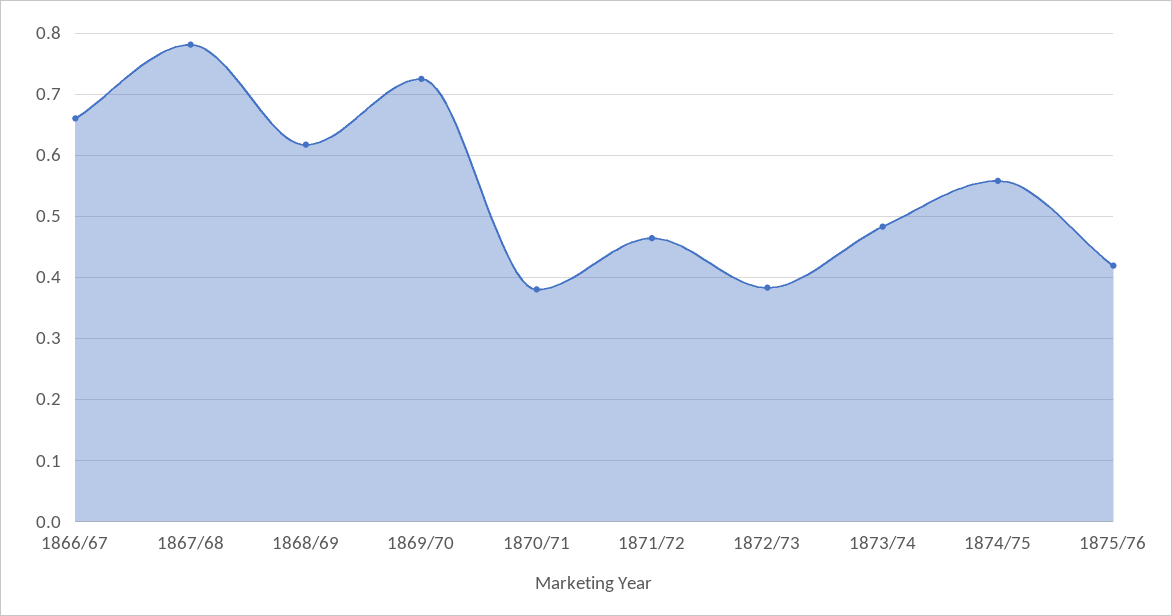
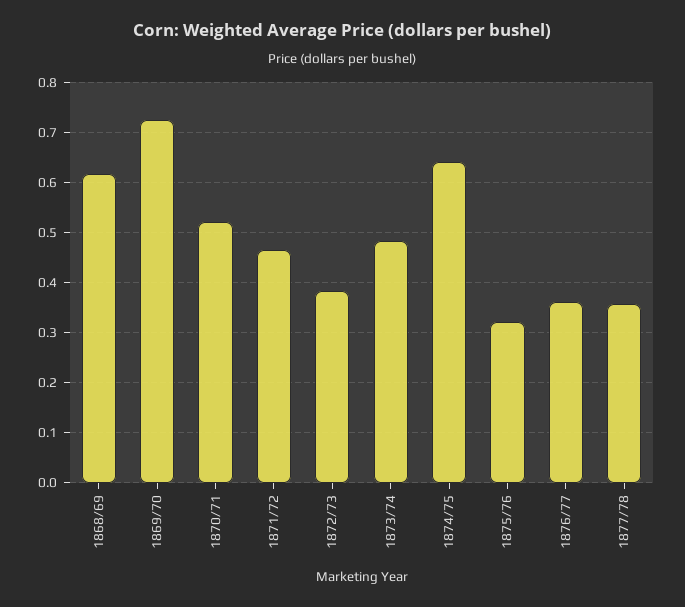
1866/67: 0.66 -> none
1867/68: 0.78 -> none
1870/71: 0.38 -> 0.52
1874/75: 0.56 -> 0.64
1875/76: 0.42 -> 0.32
1876/77: none -> 0.36
1877/78: none -> 0.36

